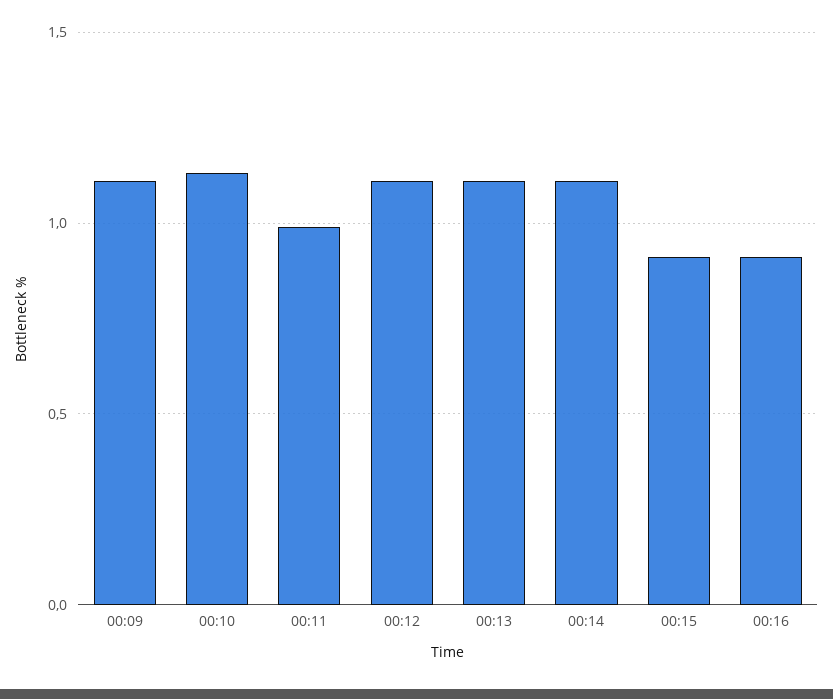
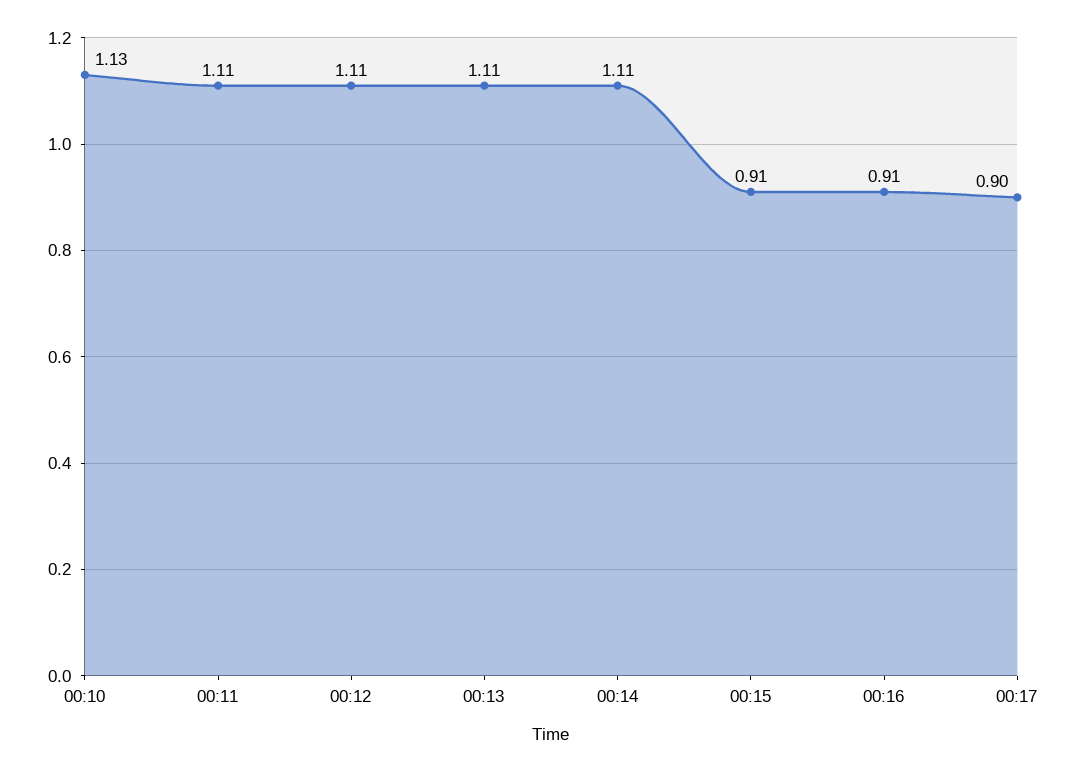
00:09: 1.1 -> none
00:11: 1 -> 1.11
00:17: none -> 0.9

